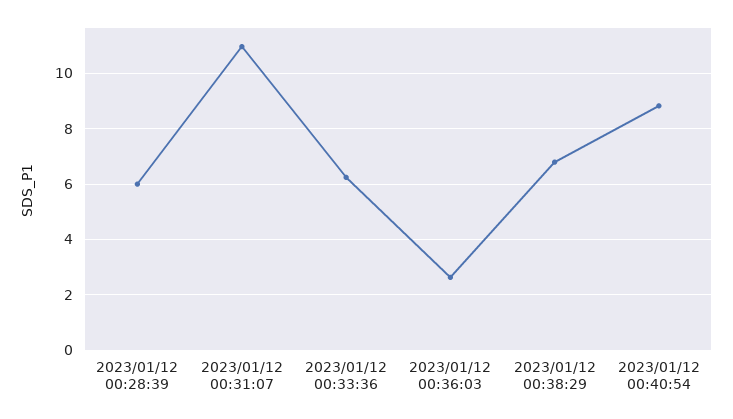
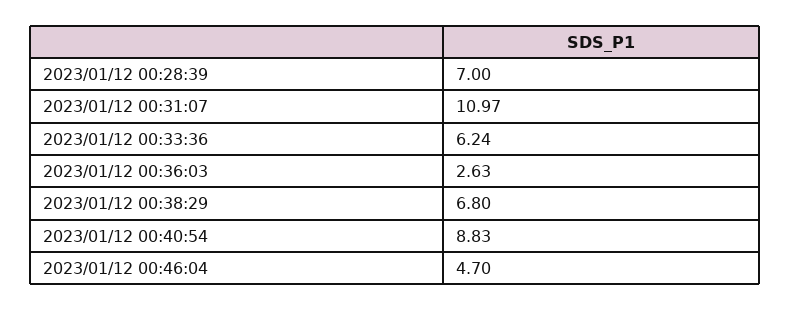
2023/01/12 00:28:39: 6 -> 7
2023/01/12 00:46:04: none -> 4.7

